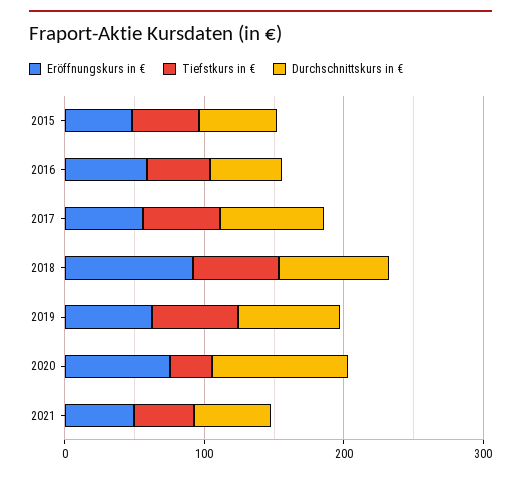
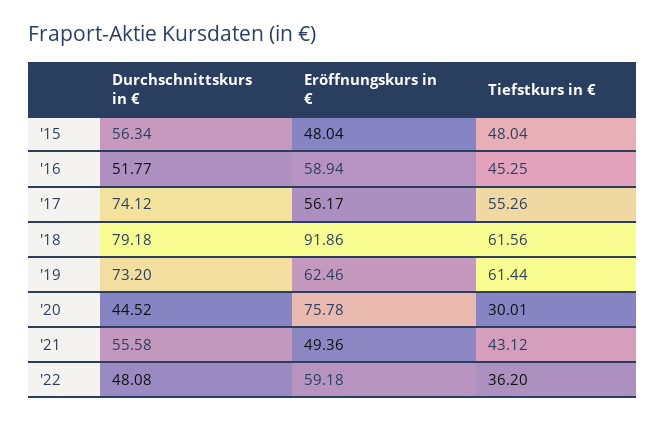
Durchschnittskurs in €, 2020: 100 -> 44.52
Durchschnittskurs in €, '22: none -> 48.08
Eröffnungskurs in €, '22: none -> 59.18
Tiefstkurs in €, '22: none -> 36.2

